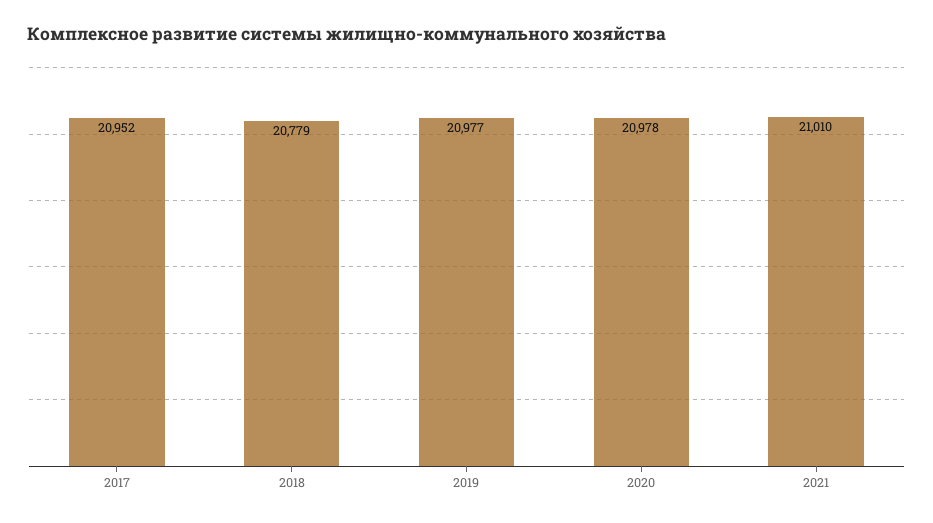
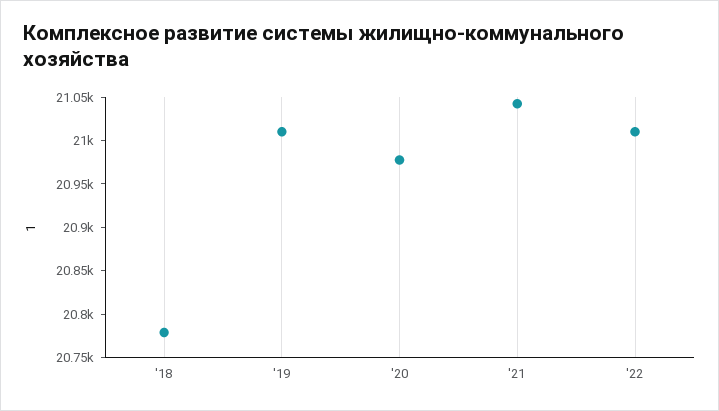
2017: 20952 -> none
2019: 20977 -> 21010
2021: 21010 -> 21040
'22: none -> 21010

